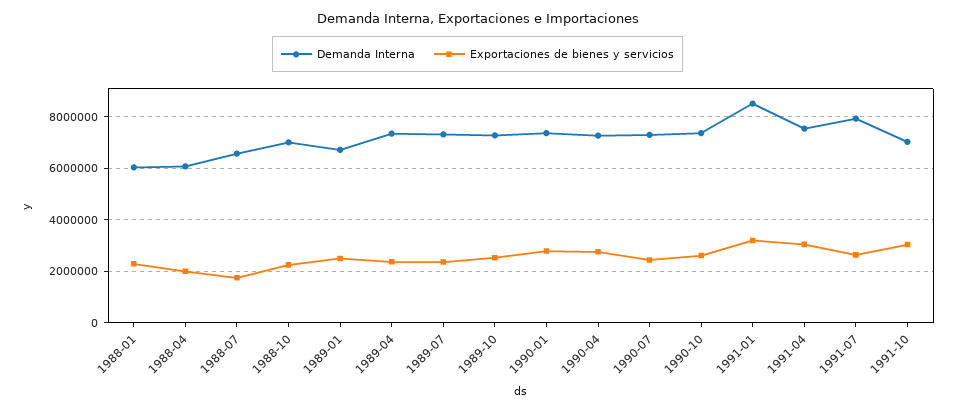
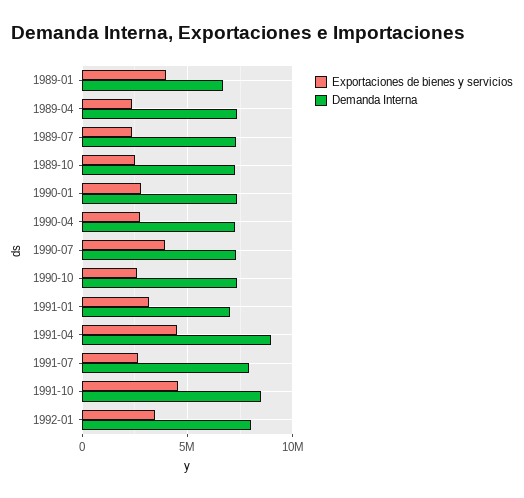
Demanda Interna, 1988-01: 6000000 -> none
Exportaciones de bienes y servicios, 1988-01: 2250000 -> none
Demanda Interna, 1988-04: 6000000 -> none
Exportaciones de bienes y servicios, 1988-04: 2000000 -> none
Demanda Interna, 1988-07: 6500000 -> none
Exportaciones de bienes y servicios, 1988-07: 1750000 -> none
Demanda Interna, 1988-10: 7000000 -> none
Exportaciones de bienes y servicios, 1988-10: 2250000 -> none
Exportaciones de bienes y servicios, 1989-01: 2500000 -> 4000000
Exportaciones de bienes y servicios, 1990-07: 2500000 -> 4000000
Demanda Interna, 1991-01: 8500000 -> 7000000
Demanda Interna, 1991-04: 7500000 -> 9000000
Exportaciones de bienes y servicios, 1991-04: 3000000 -> 4500000
Demanda Interna, 1991-10: 7000000 -> 8500000
Exportaciones de bienes y servicios, 1991-10: 3000000 -> 4500000
Exportaciones de bienes y servicios, 1992-01: none -> 3500000
Demanda Interna, 1992-01: none -> 8000000

